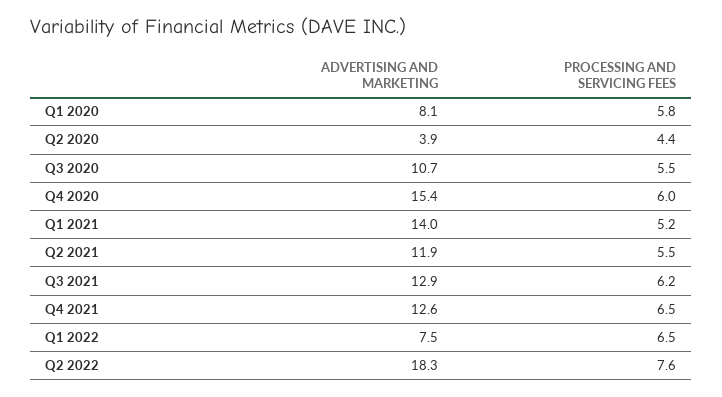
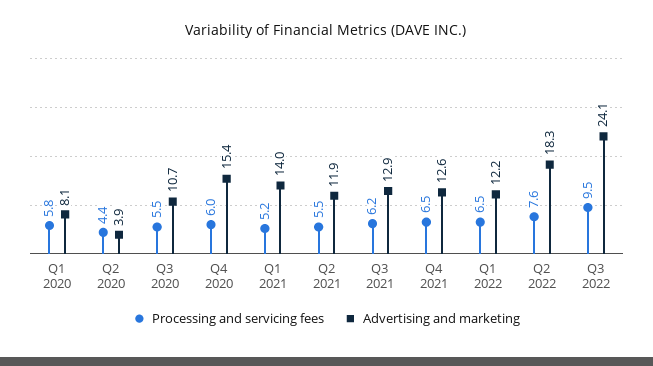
ADVERTISING AND MARKETING, Q1 2022: 7.5 -> 12.2
PROCESSING AND SERVICING FEES, Q3 2022: none -> 9.5
ADVERTISING AND MARKETING, Q3 2022: none -> 24.1

